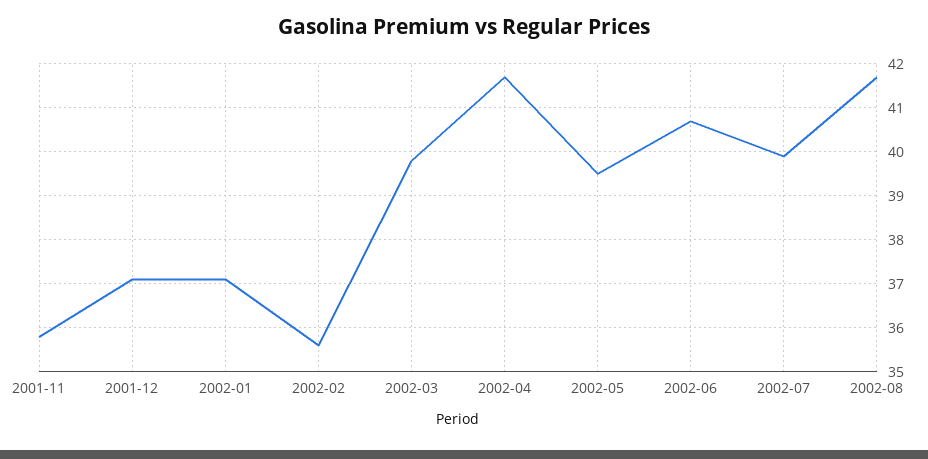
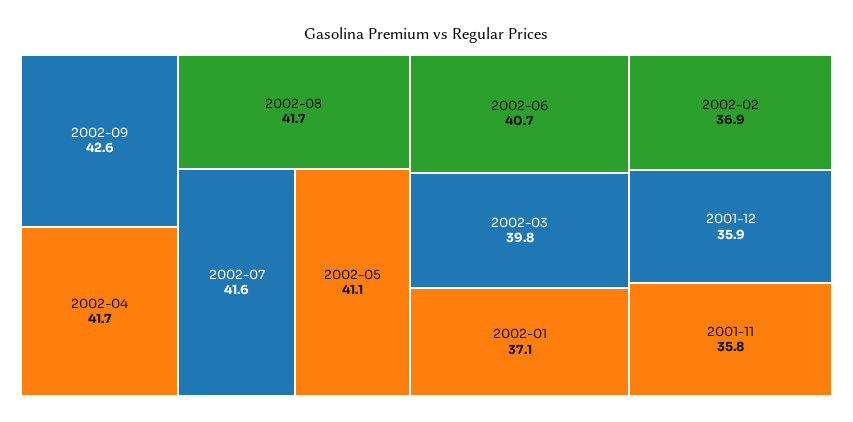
2001-12: 37 -> 35.9
2002-02: 35.5 -> 36.9
2002-05: 39.5 -> 41.1
2002-07: 40 -> 41.6
2002-09: none -> 42.6

